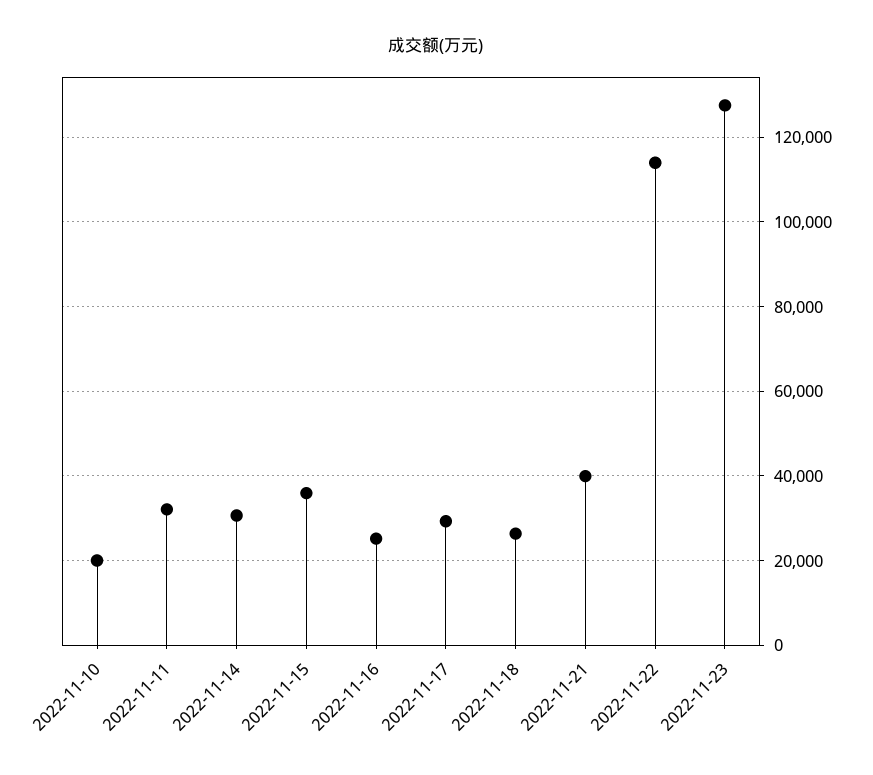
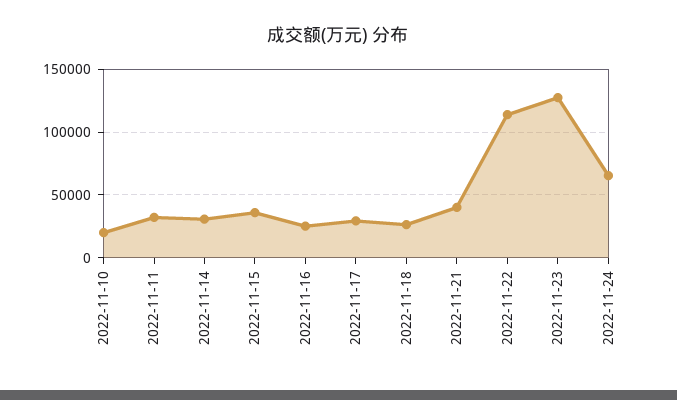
2022-11-24: none -> 65000

